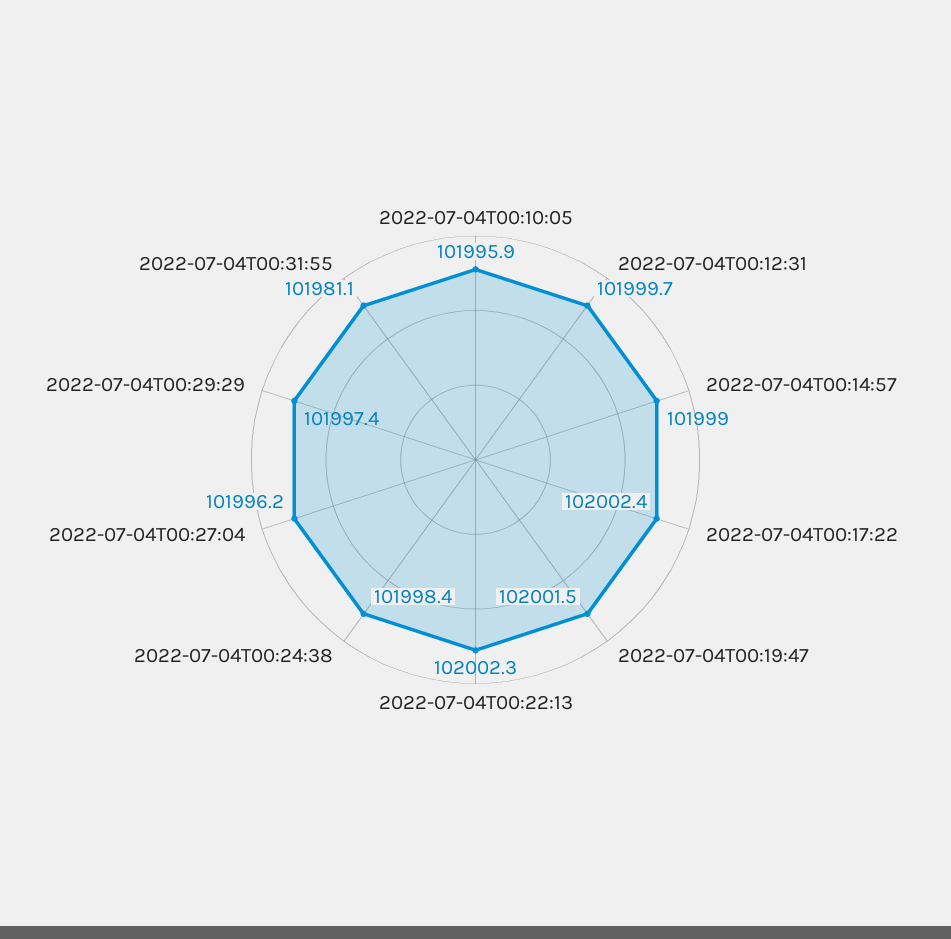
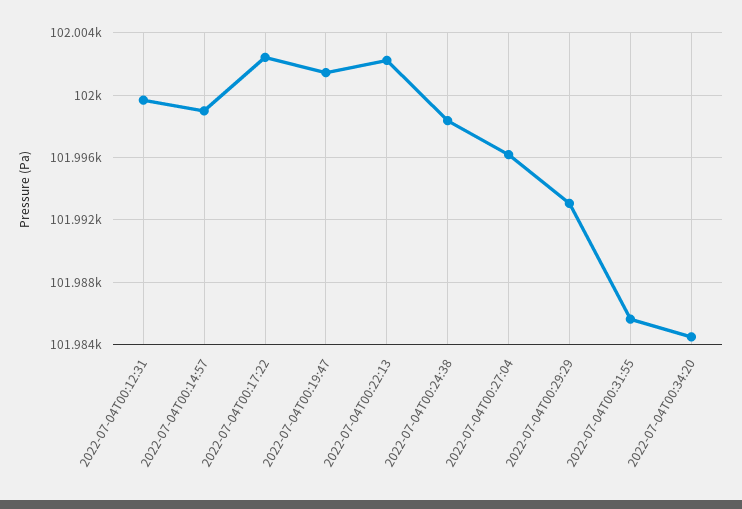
2022-07-04T00:10:05: 101995.9 -> none
2022-07-04T00:29:29: 101997.4 -> 101993
2022-07-04T00:31:55: 101981.1 -> 101985.5
2022-07-04T00:34:20: none -> 101984.5

